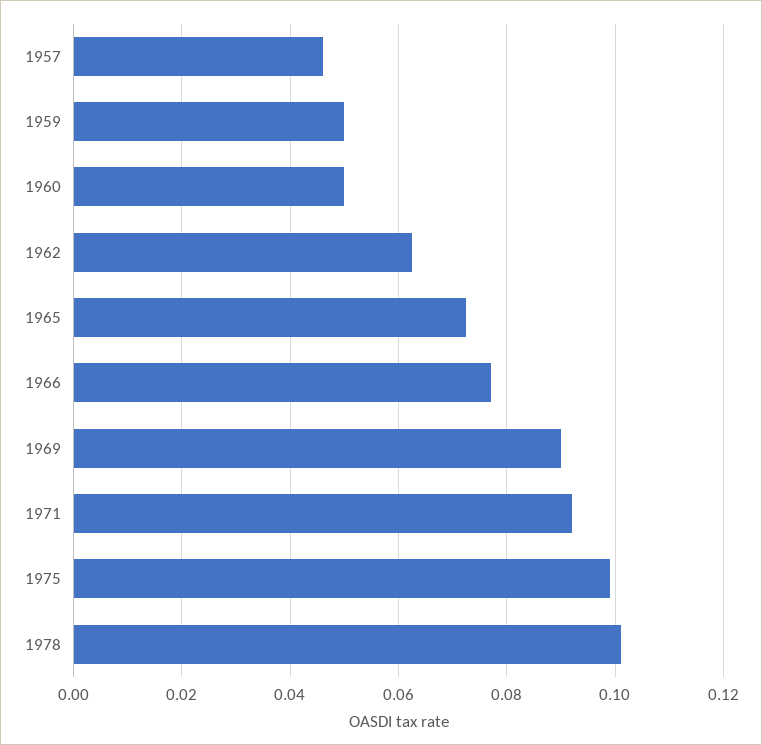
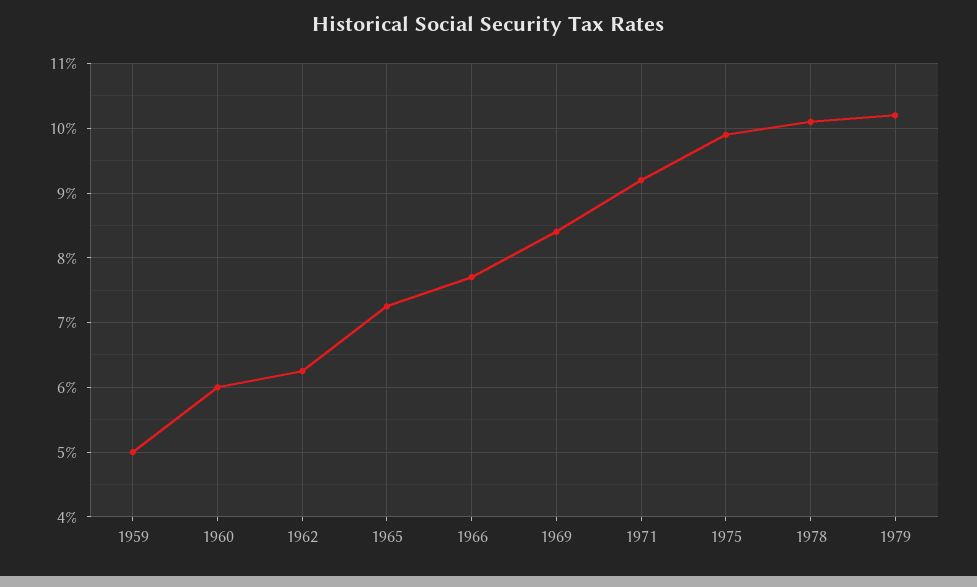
1957: 0.046 -> none
1960: 0.05 -> 0.06
1969: 0.09 -> 0.084
1979: none -> 0.102

